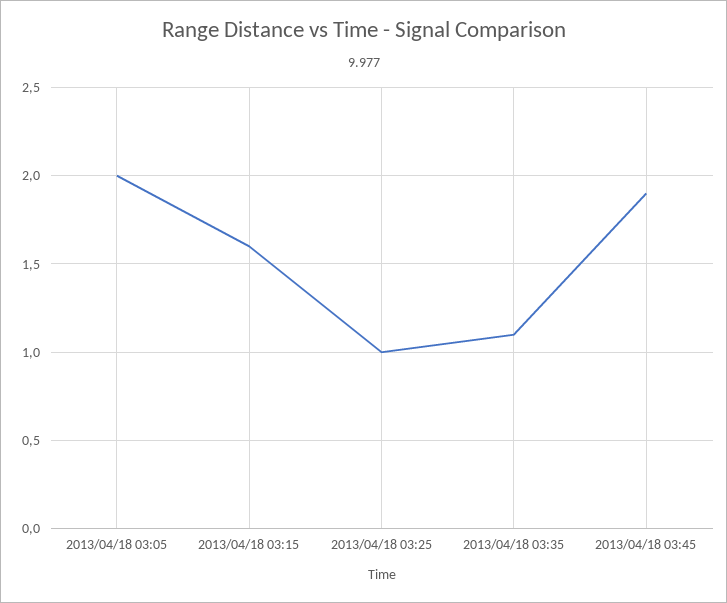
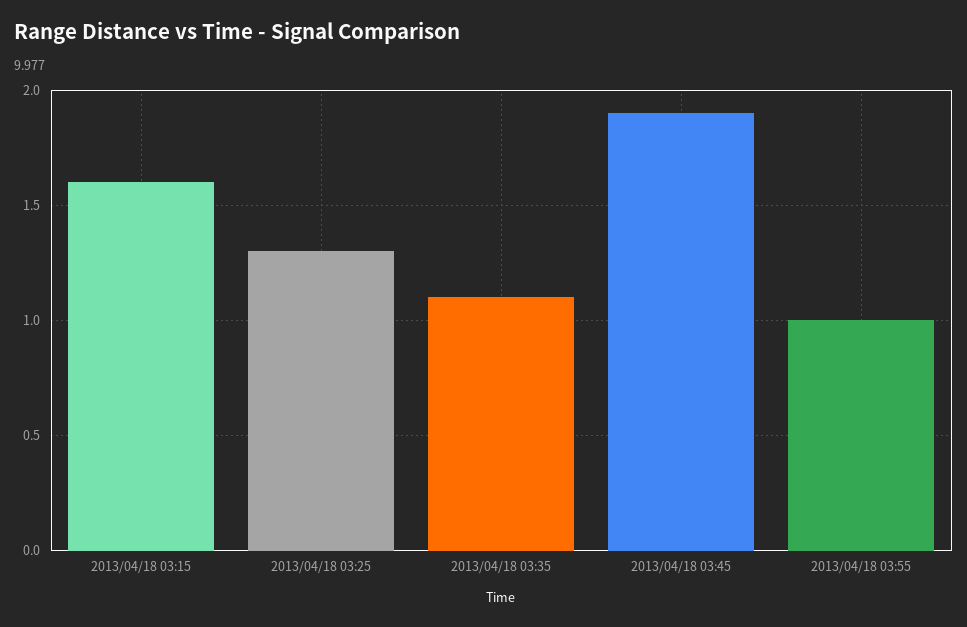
2013/04/18 03:05: 2 -> none
2013/04/18 03:25: 1 -> 1.3
2013/04/18 03:55: none -> 1

